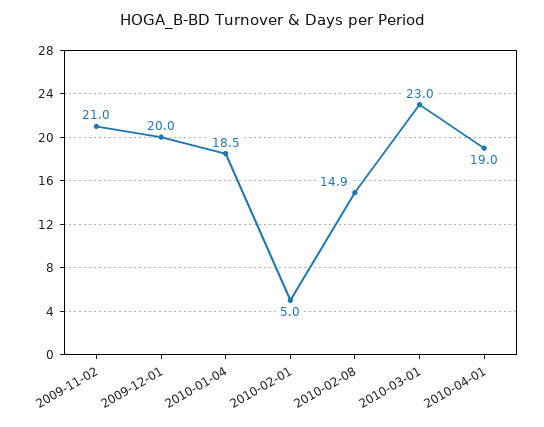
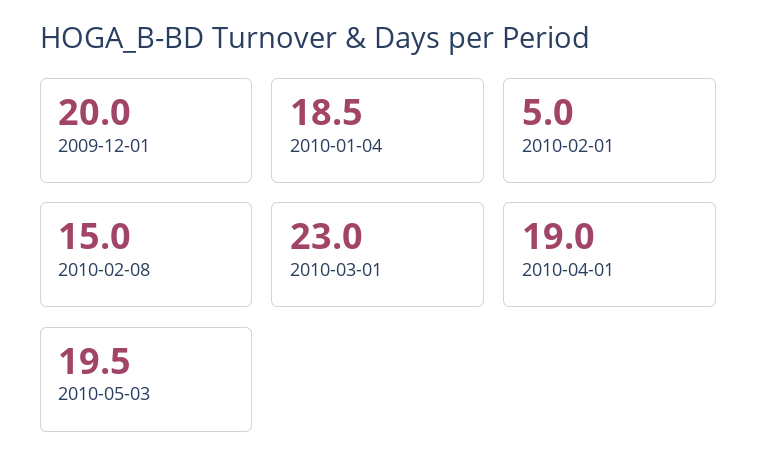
2009-11-02: 21 -> none
2010-02-08: 14.9 -> 15
2010-05-03: none -> 19.5

